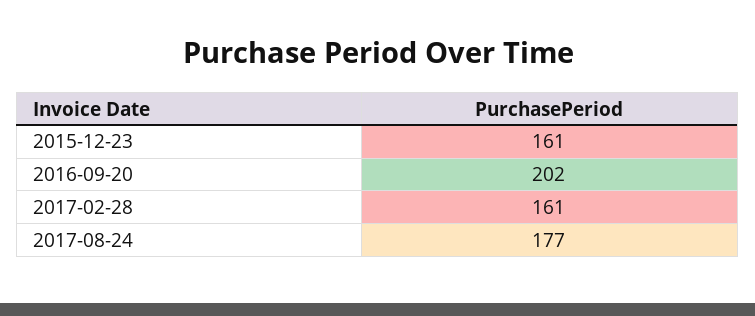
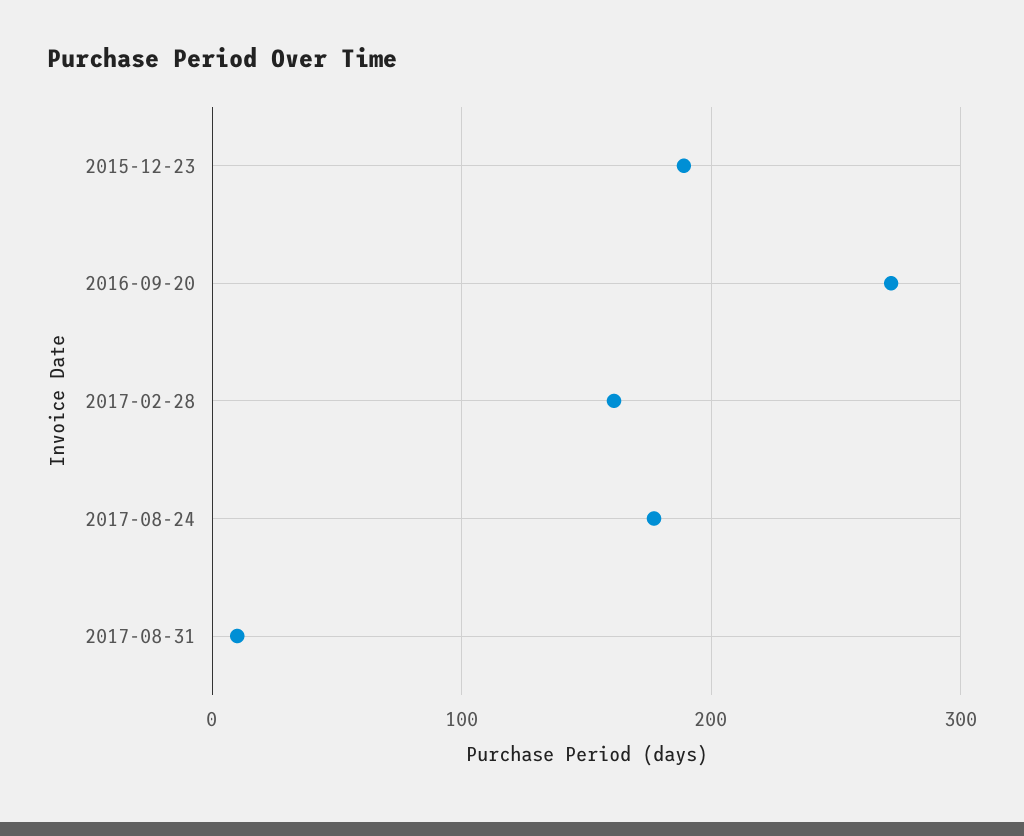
2015-12-23: 161 -> 190
2016-09-20: 202 -> 270
2017-08-31: none -> 10

